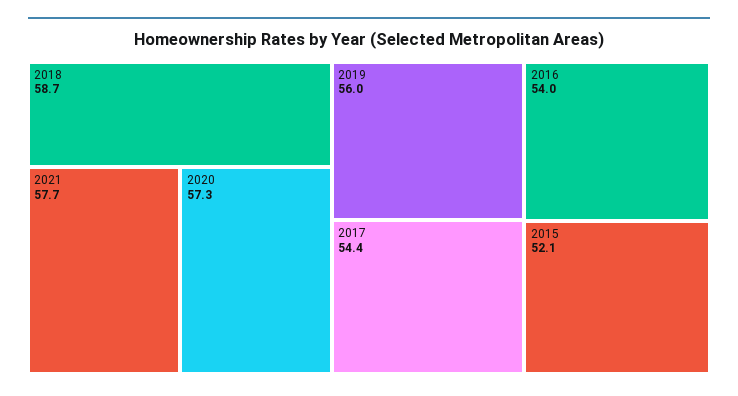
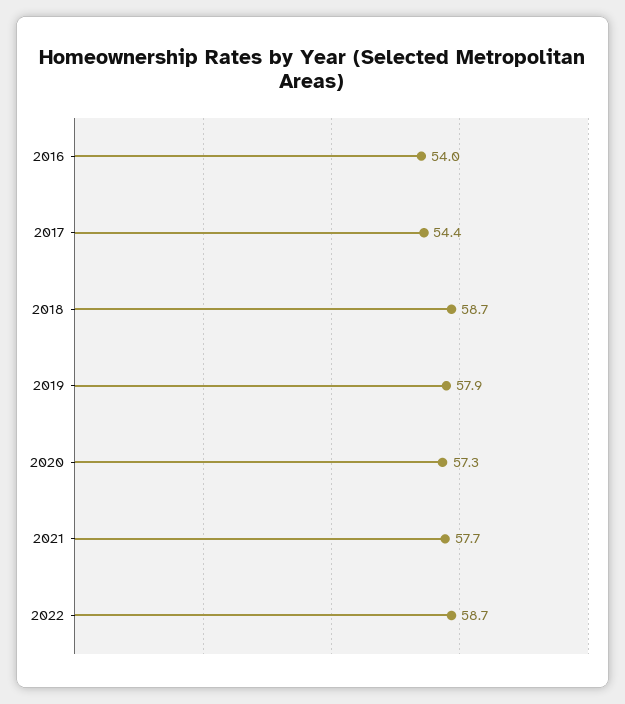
2019: 56 -> 57.9
2015: 52.1 -> none
2022: none -> 58.7

